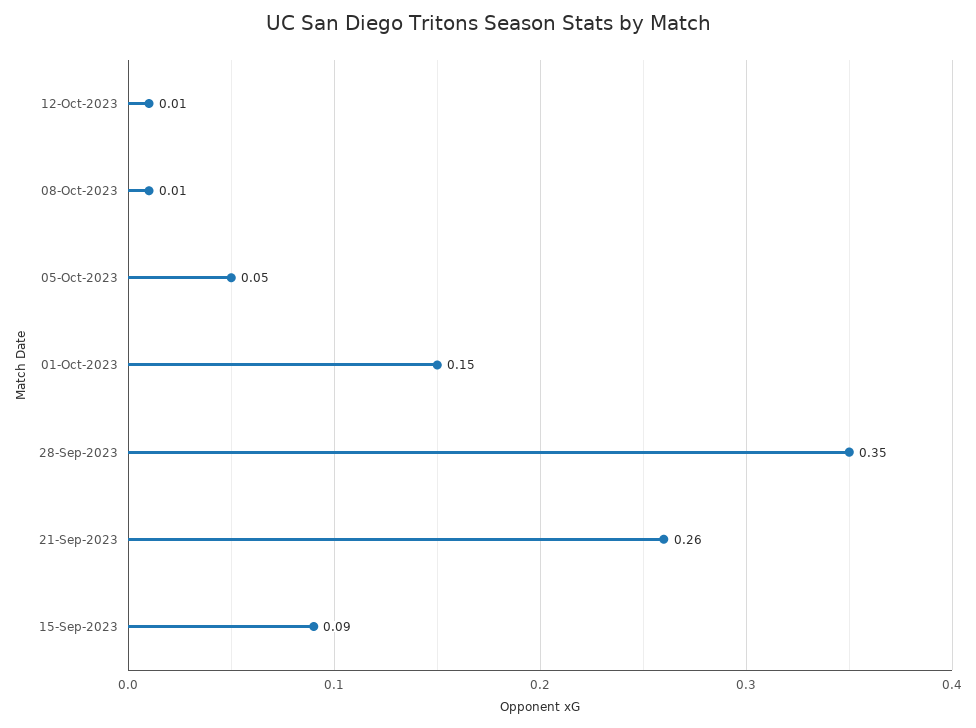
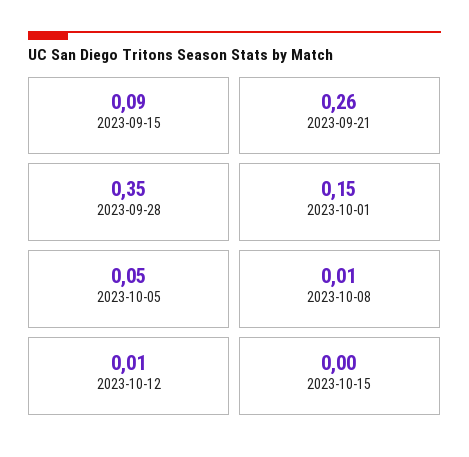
2023-10-15: none -> 0

